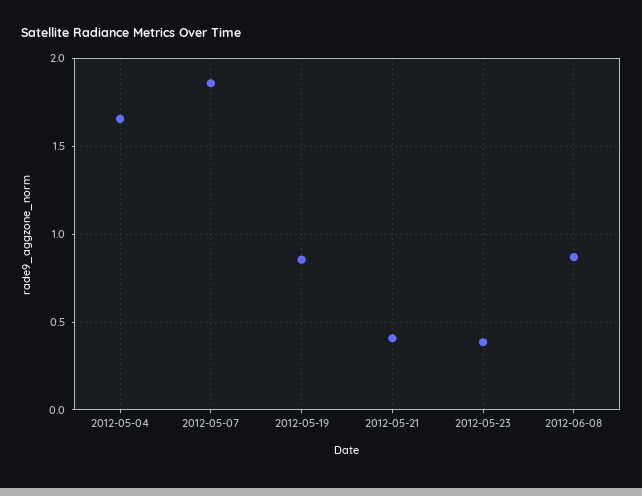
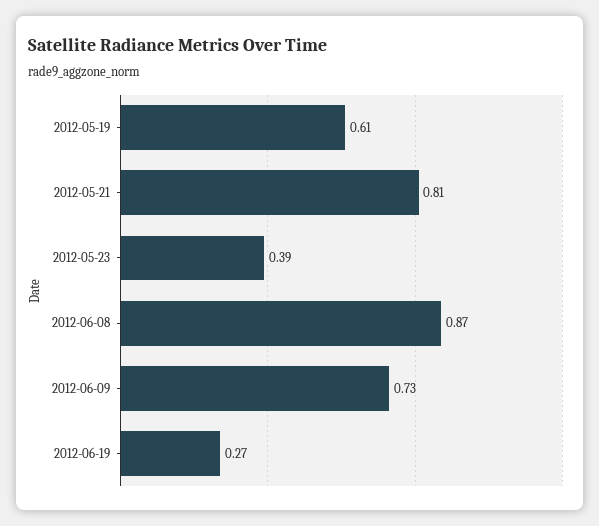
2012-05-04: 1.65 -> none
2012-05-07: 1.85 -> none
2012-05-19: 0.85 -> 0.61
2012-05-21: 0.4 -> 0.81
2012-06-09: none -> 0.73
2012-06-19: none -> 0.27

